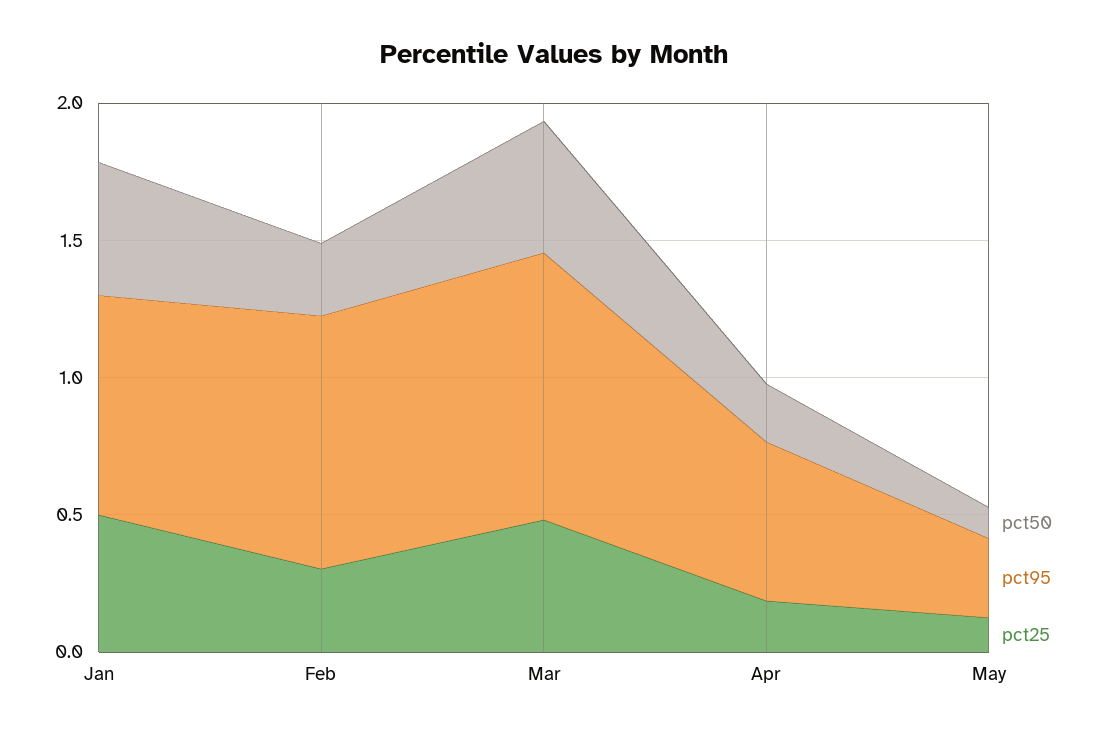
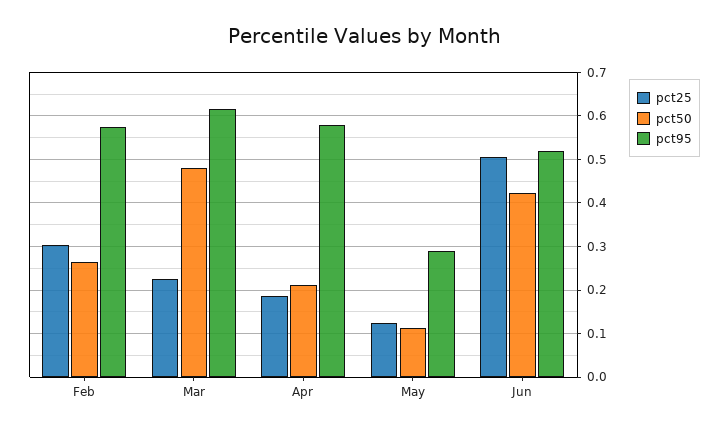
pct50, Jan: 0.5 -> none
pct95, Jan: 0.8 -> none
pct25, Jan: 0.5 -> none
pct95, Feb: 0.9 -> 0.58
pct95, Mar: 1 -> 0.62
pct25, Mar: 0.5 -> 0.22
pct25, Jun: none -> 0.5
pct50, Jun: none -> 0.42
pct95, Jun: none -> 0.52

